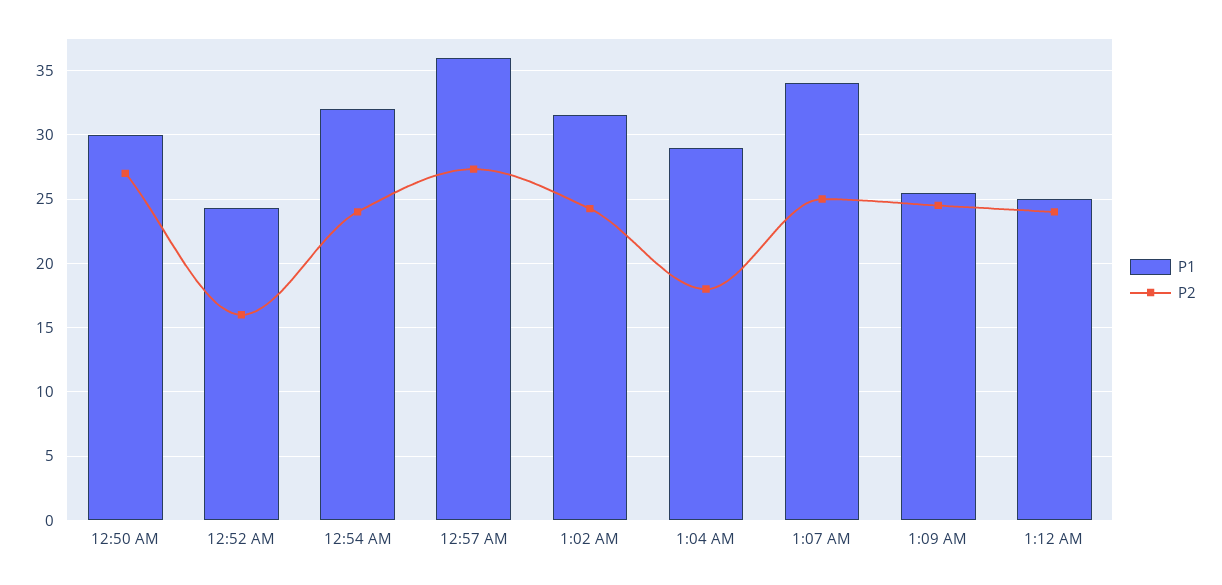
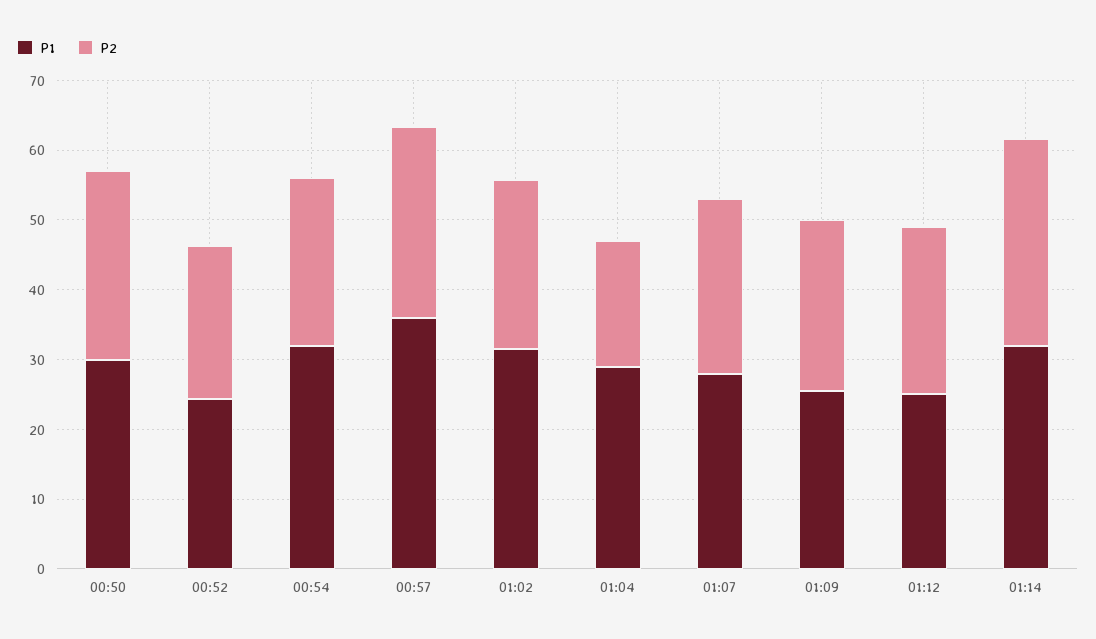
P2, 12:52 AM: 16 -> 22
P1, 1:07 AM: 34 -> 28
P1, 01:14: none -> 32
P2, 01:14: none -> 30

